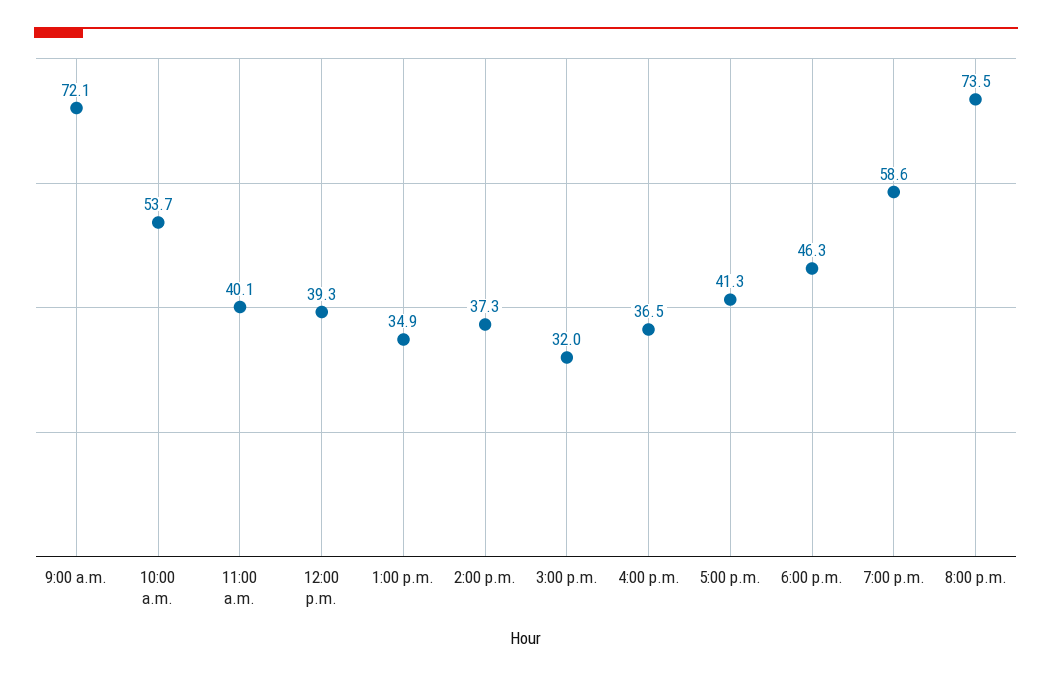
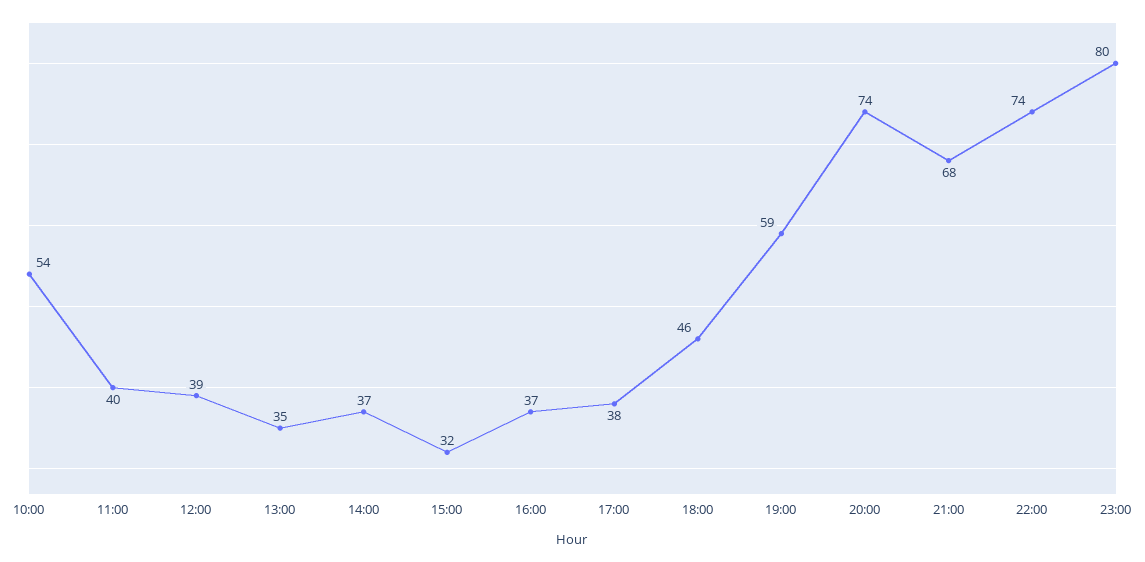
9:00 a.m.: 72.1 -> none
5:00 p.m.: 41.3 -> 38
21:00: none -> 68
22:00: none -> 74
23:00: none -> 80

